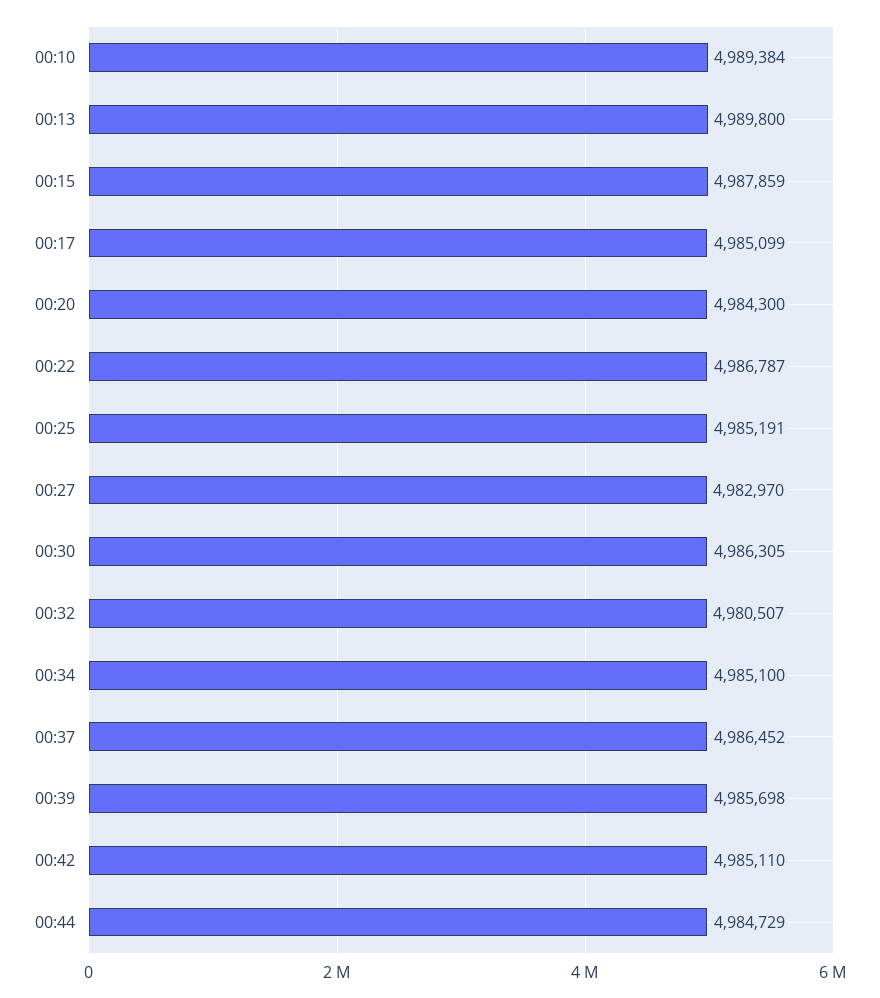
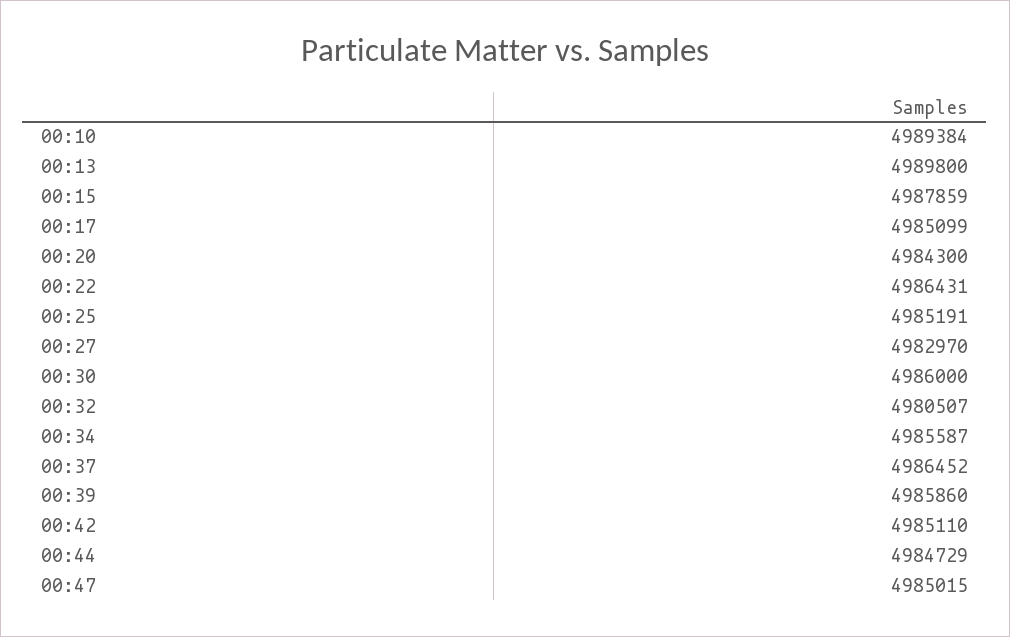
00:22: 4986787 -> 4986431
00:30: 4986305 -> 4986000
00:34: 4985100 -> 4985587
00:39: 4985698 -> 4985860
00:47: none -> 4985015

